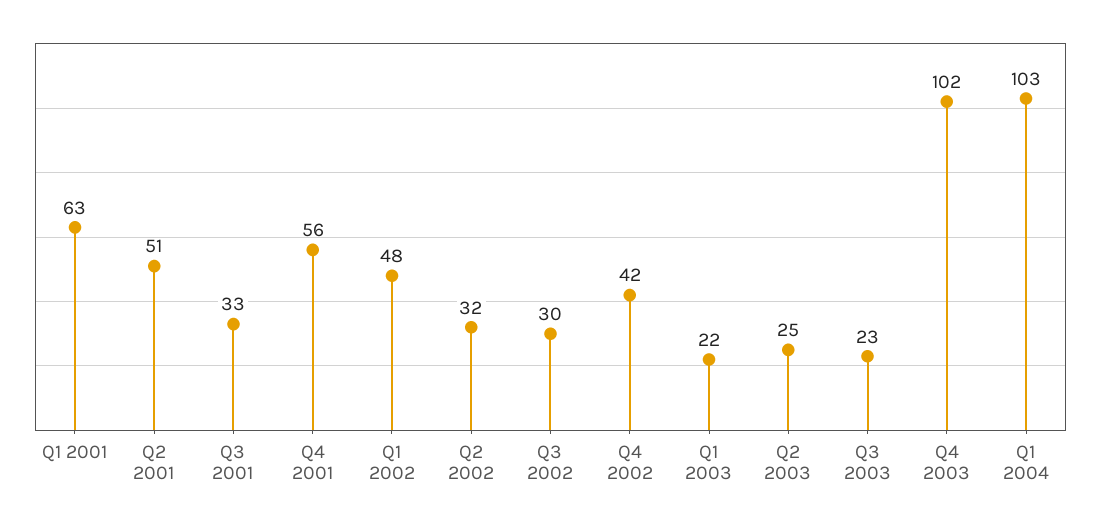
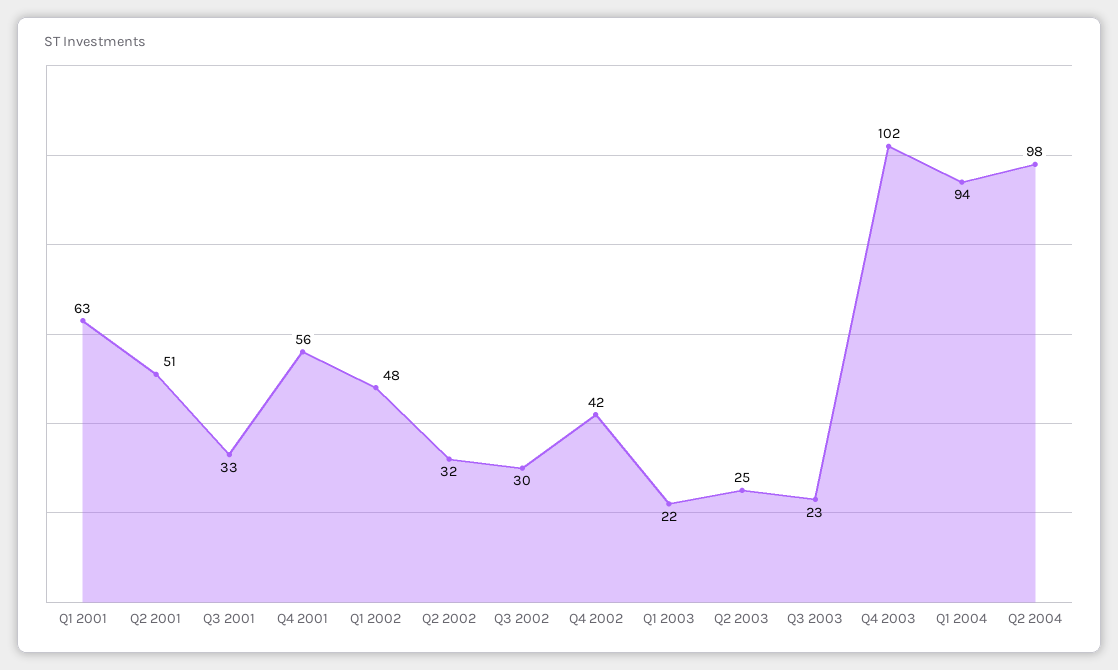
Q1 2004: 103 -> 94
Q2 2004: none -> 98

